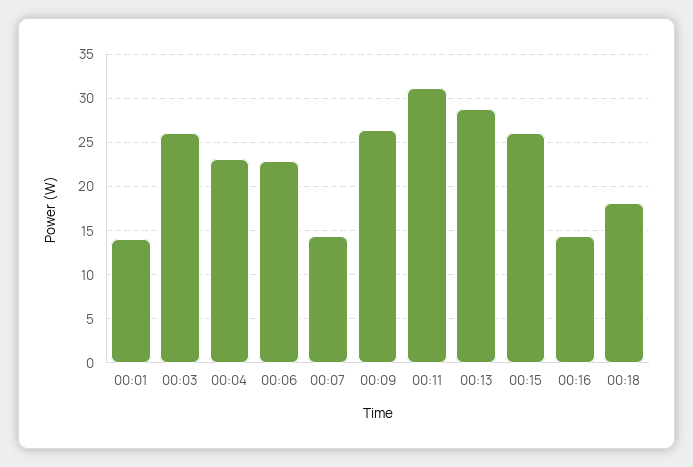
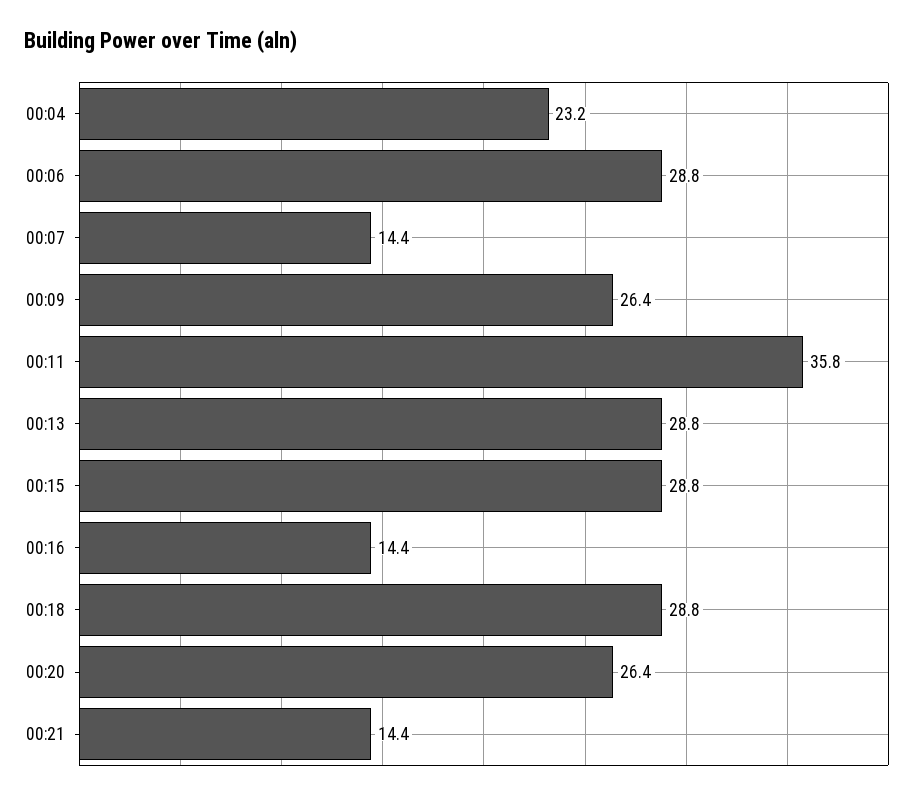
00:01: 14 -> none
00:03: 26 -> none
00:06: 23 -> 28.8
00:11: 31 -> 35.8
00:15: 26 -> 28.8
00:18: 18 -> 28.8
00:20: none -> 26.4
00:21: none -> 14.4

